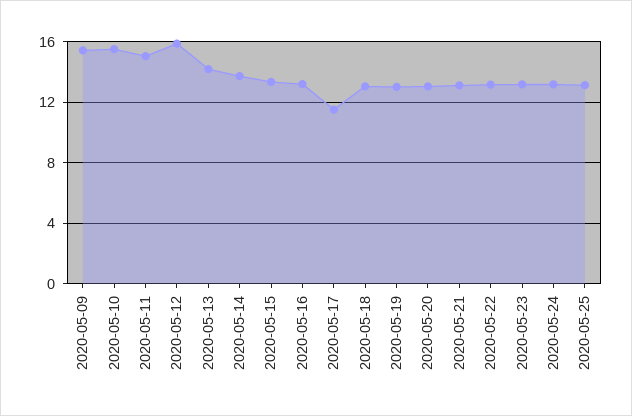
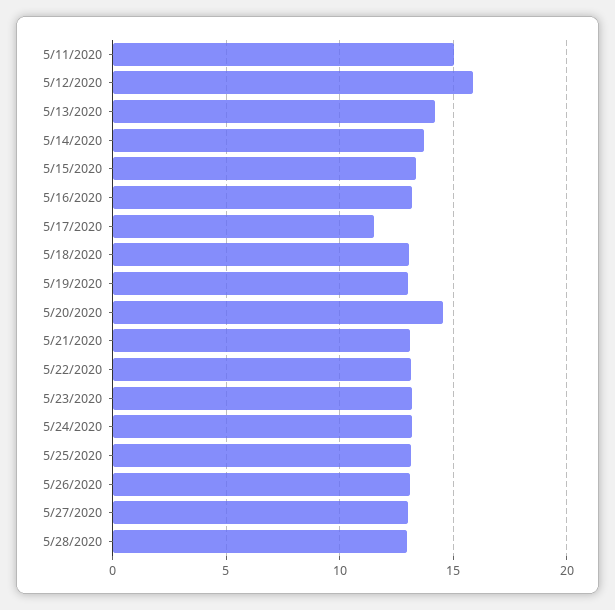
2020-05-09: 15.5 -> none
2020-05-10: 15.5 -> none
2020-05-20: 13 -> 14.5
5/26/2020: none -> 13
5/27/2020: none -> 13
5/28/2020: none -> 13

